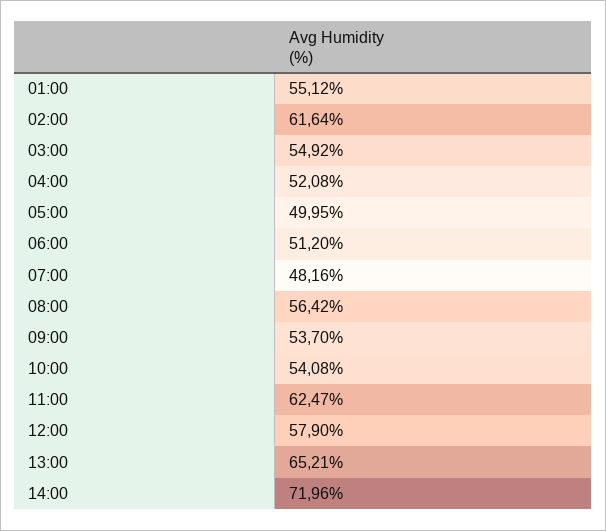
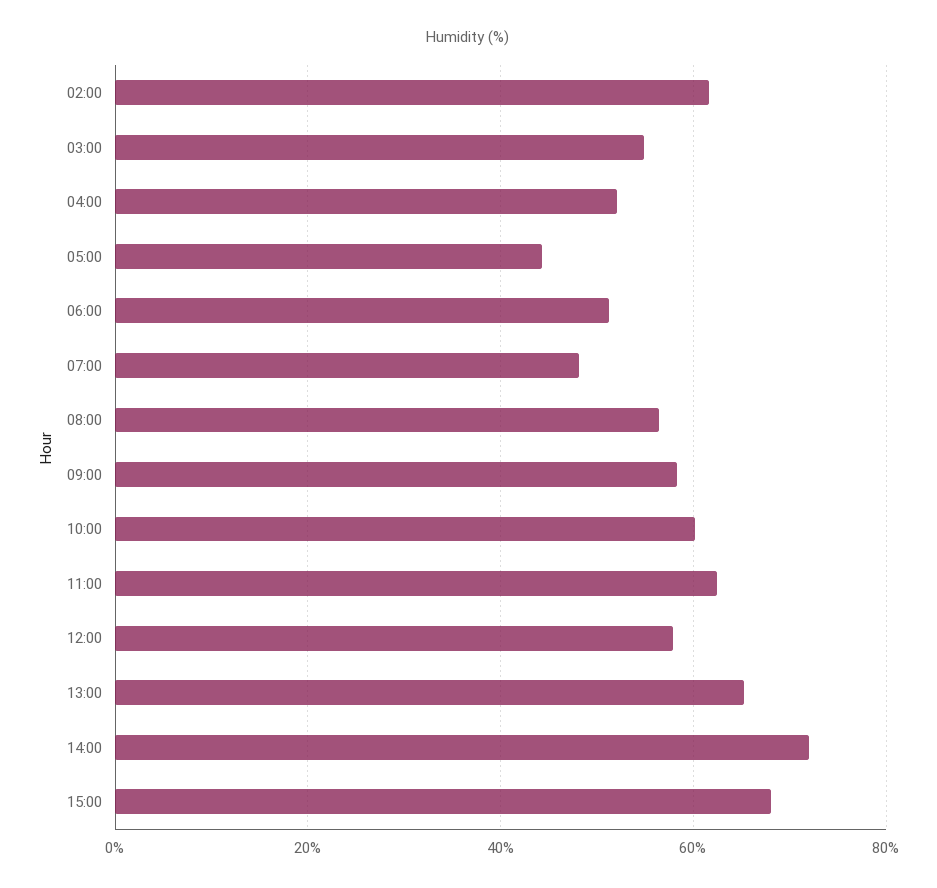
01:00: 55.12 -> none
05:00: 49.95 -> 44
09:00: 53.7 -> 58
10:00: 54.08 -> 60
15:00: none -> 68

